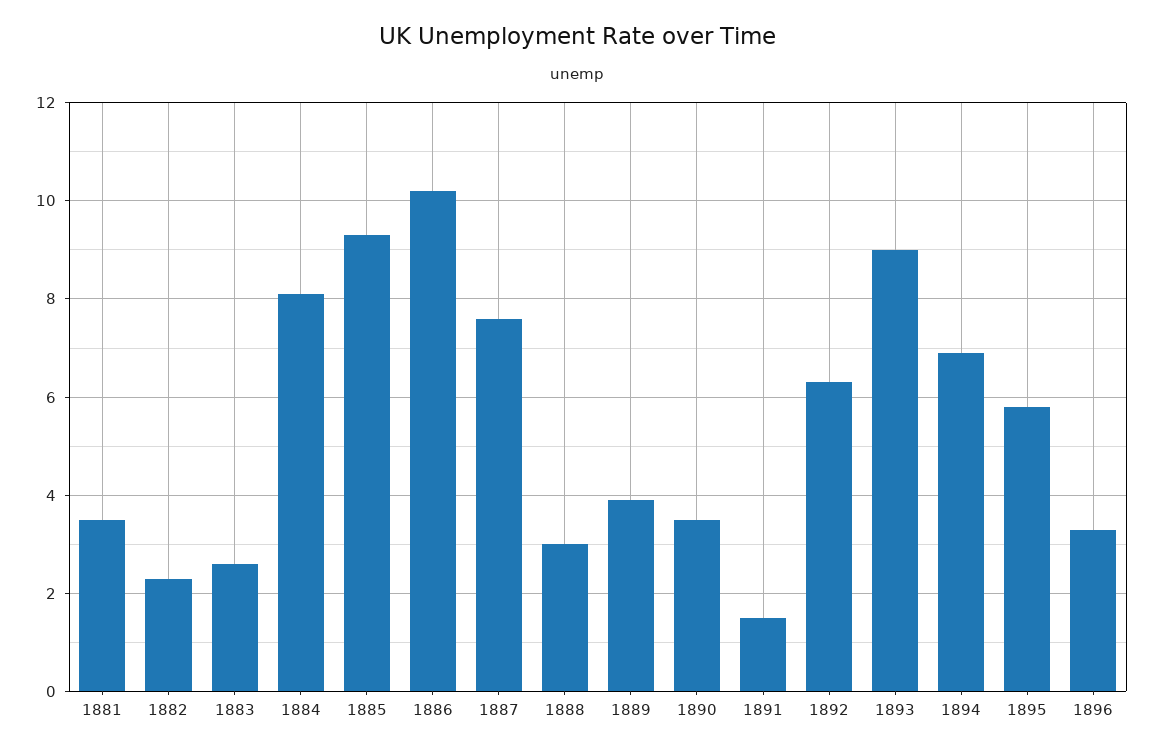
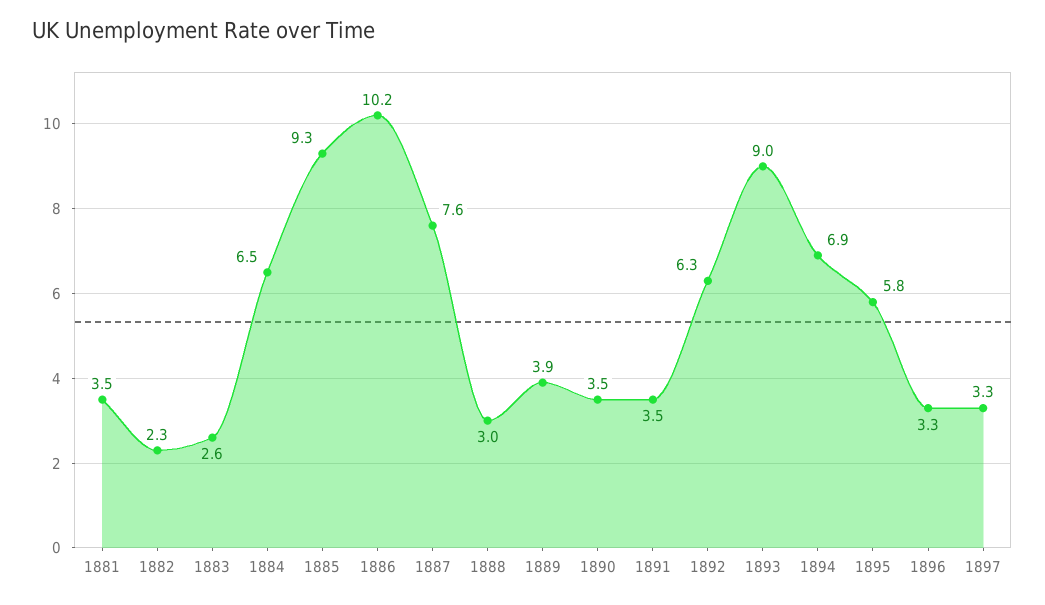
1884: 8 -> 6.5
1891: 1.5 -> 3.5
1897: none -> 3.3

